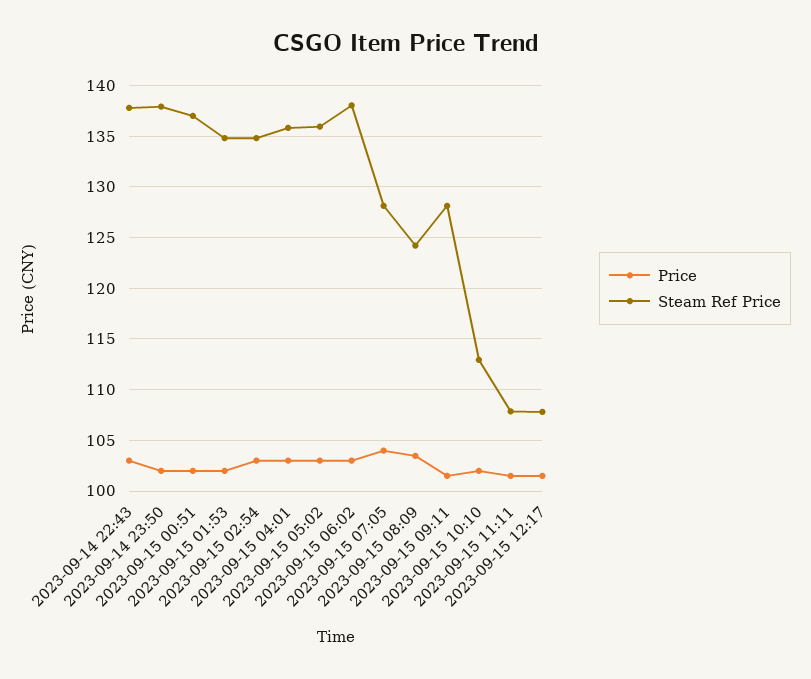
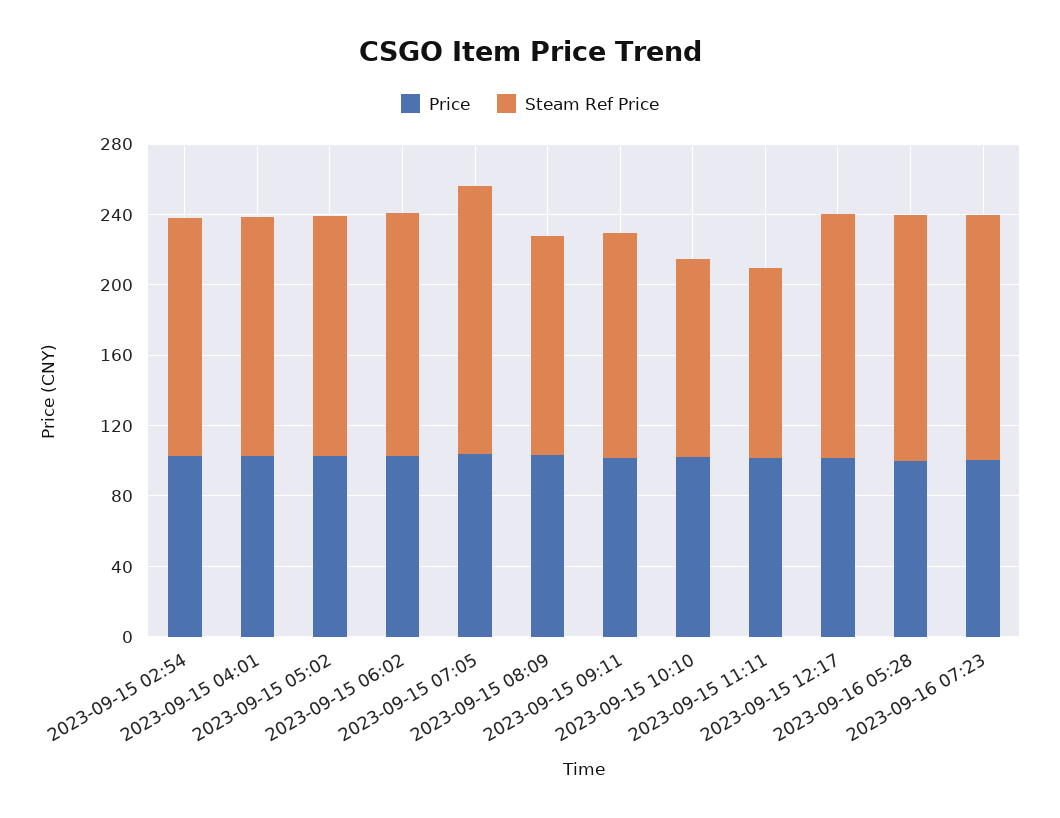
Price, 2023-09-14 22:43: 103 -> none
Steam Ref Price, 2023-09-14 22:43: 138 -> none
Price, 2023-09-14 23:50: 102 -> none
Steam Ref Price, 2023-09-14 23:50: 138 -> none
Price, 2023-09-15 00:51: 102 -> none
Steam Ref Price, 2023-09-15 00:51: 137 -> none
Price, 2023-09-15 01:53: 102 -> none
Steam Ref Price, 2023-09-15 01:53: 135 -> none
Steam Ref Price, 2023-09-15 07:05: 128 -> 150
Steam Ref Price, 2023-09-15 12:17: 108 -> 140
Price, 2023-09-16 05:28: none -> 100
Steam Ref Price, 2023-09-16 05:28: none -> 140
Price, 2023-09-16 07:23: none -> 100
Steam Ref Price, 2023-09-16 07:23: none -> 140

